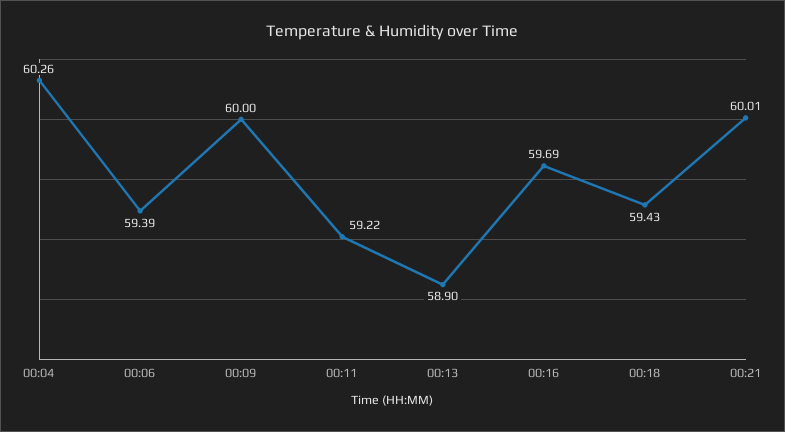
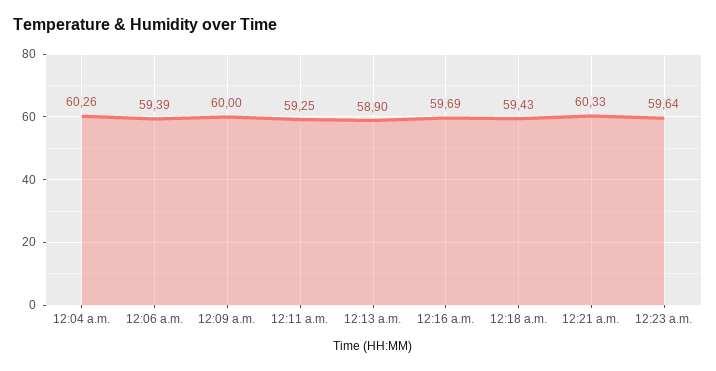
00:11: 59.22 -> 59.25
00:21: 60.01 -> 60.33
12:23 a.m.: none -> 59.64

